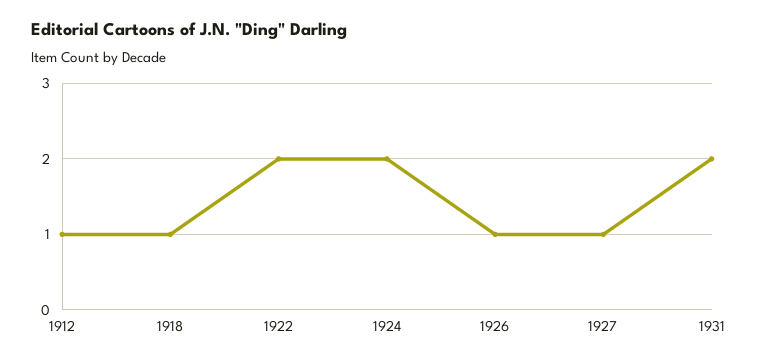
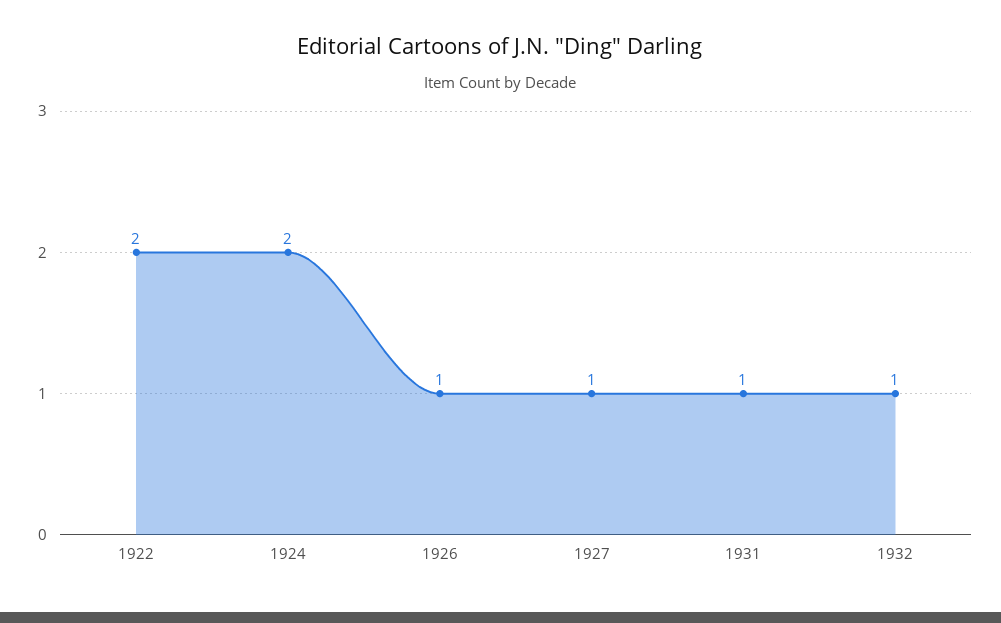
1912: 1 -> none
1918: 1 -> none
1931: 2 -> 1
1932: none -> 1

